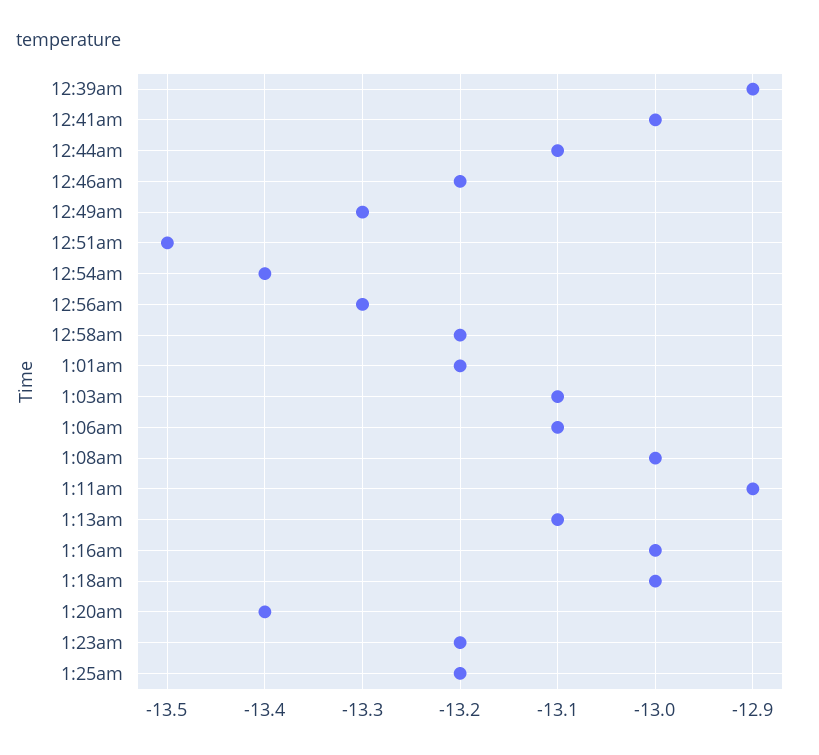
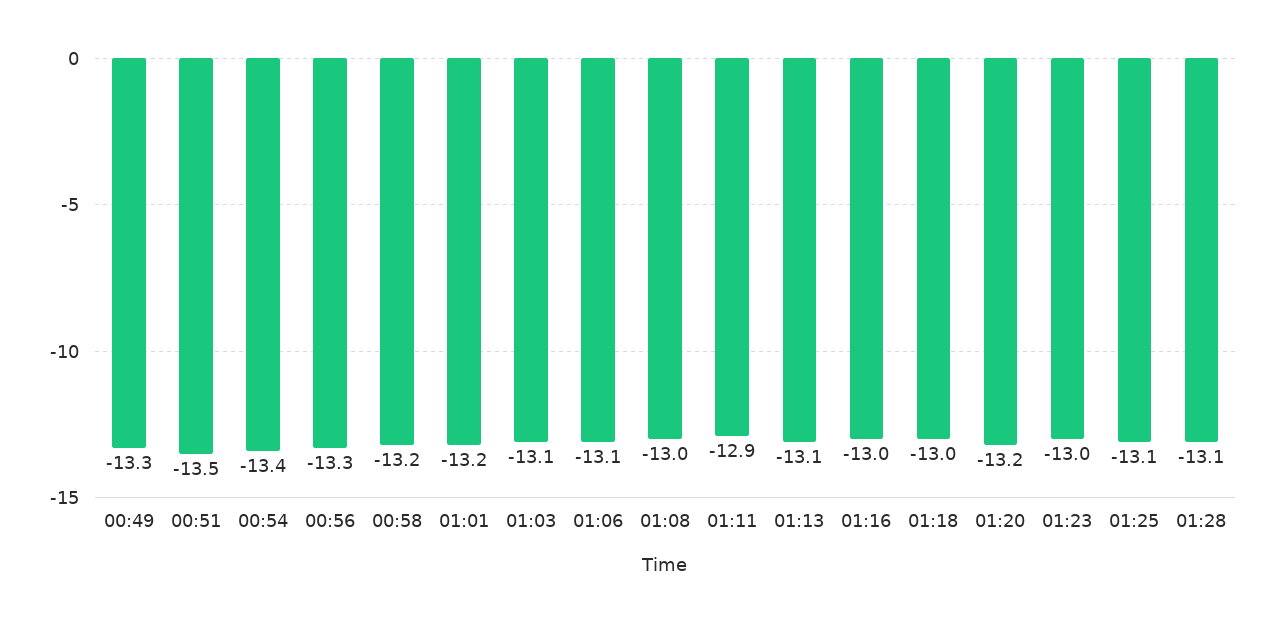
12:39am: -12.9 -> none
12:41am: -13 -> none
12:44am: -13.1 -> none
12:46am: -13.2 -> none
1:20am: -13.4 -> -13.2
1:23am: -13.2 -> -13
1:25am: -13.2 -> -13.1
01:28: none -> -13.1

